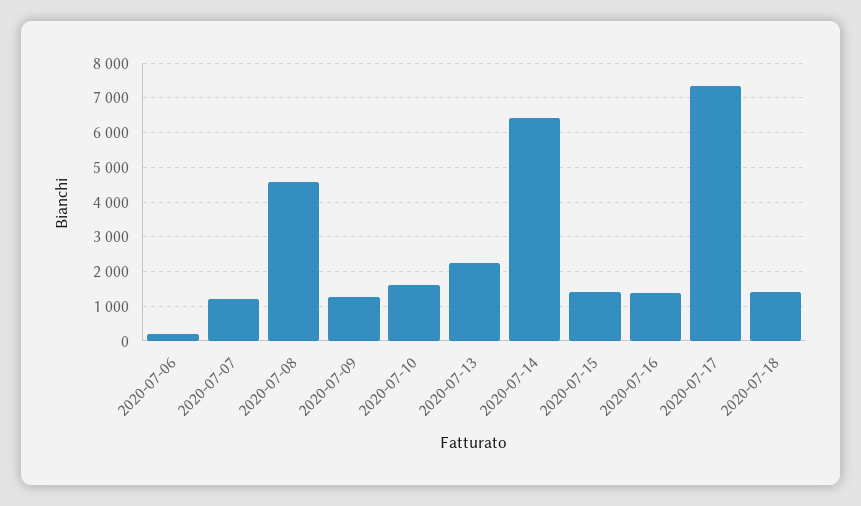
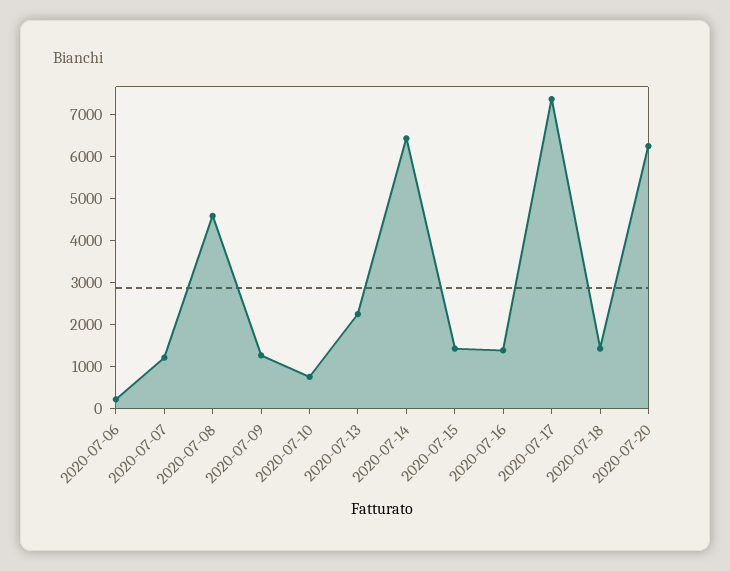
2020-07-10: 1600 -> 800
2020-07-20: none -> 6200

